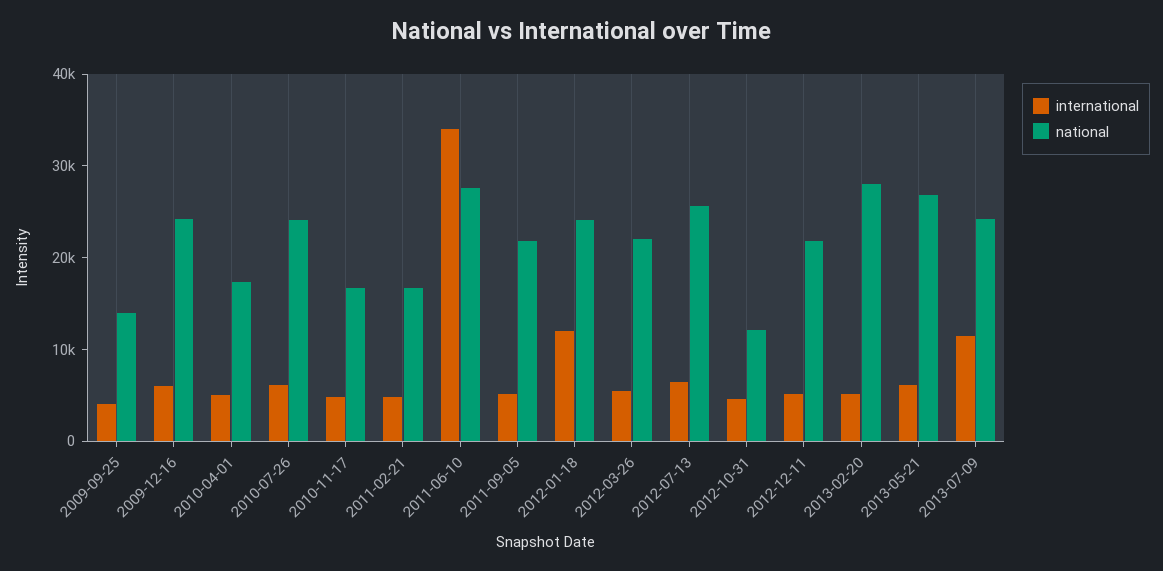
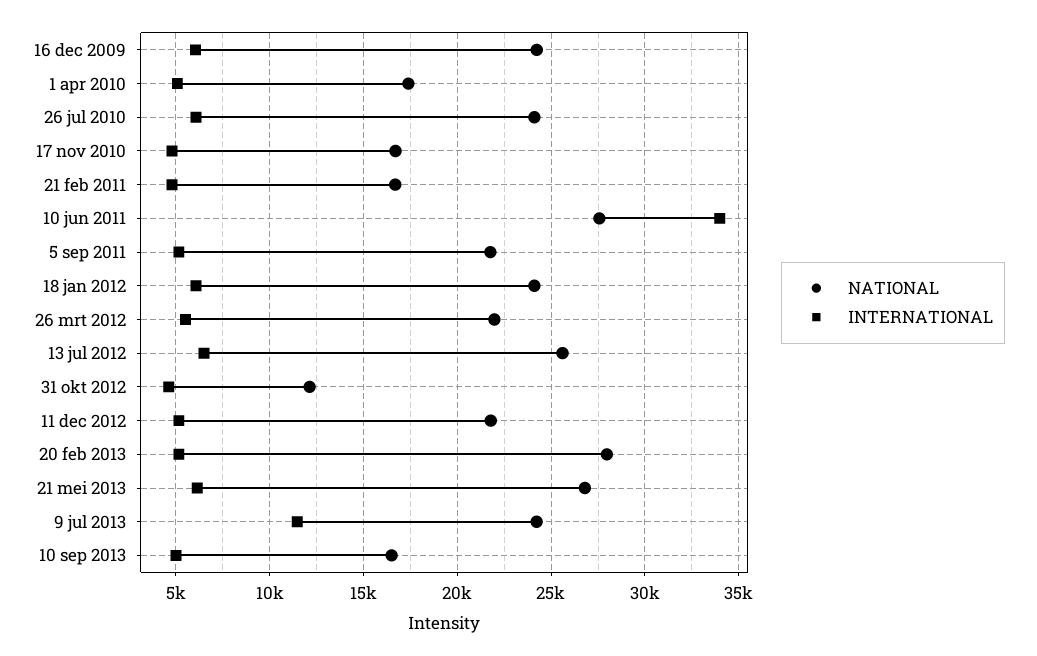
international, 2009-09-25: 4000 -> none
national, 2009-09-25: 14000 -> none
international, 2012-01-18: 12000 -> 6000
national, 10 sep 2013: none -> 16500
international, 10 sep 2013: none -> 5000

